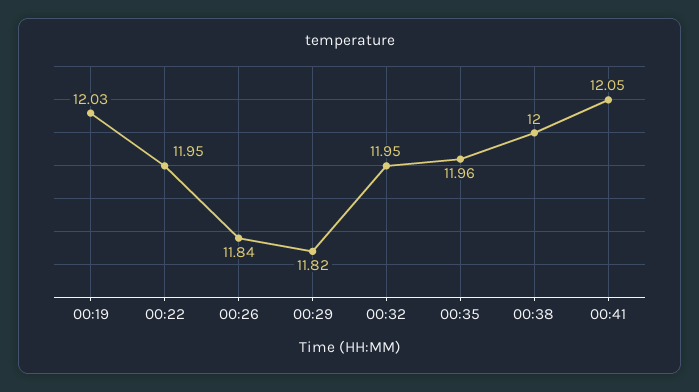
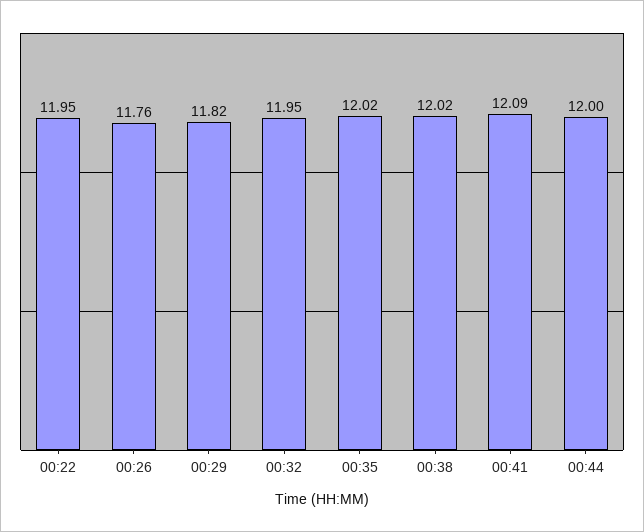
00:19: 12.03 -> none
00:26: 11.84 -> 11.76
00:35: 11.96 -> 12.02
00:38: 12 -> 12.02
00:41: 12.05 -> 12.09
00:44: none -> 12

